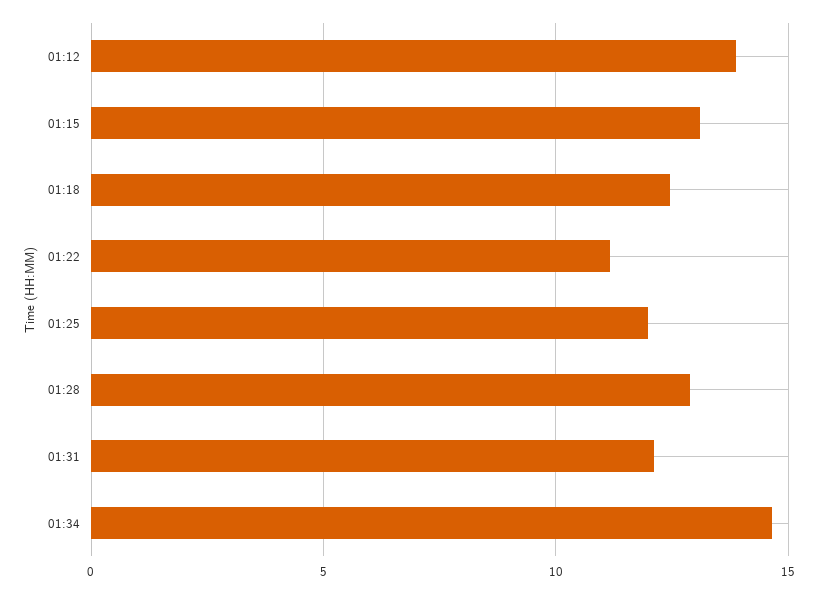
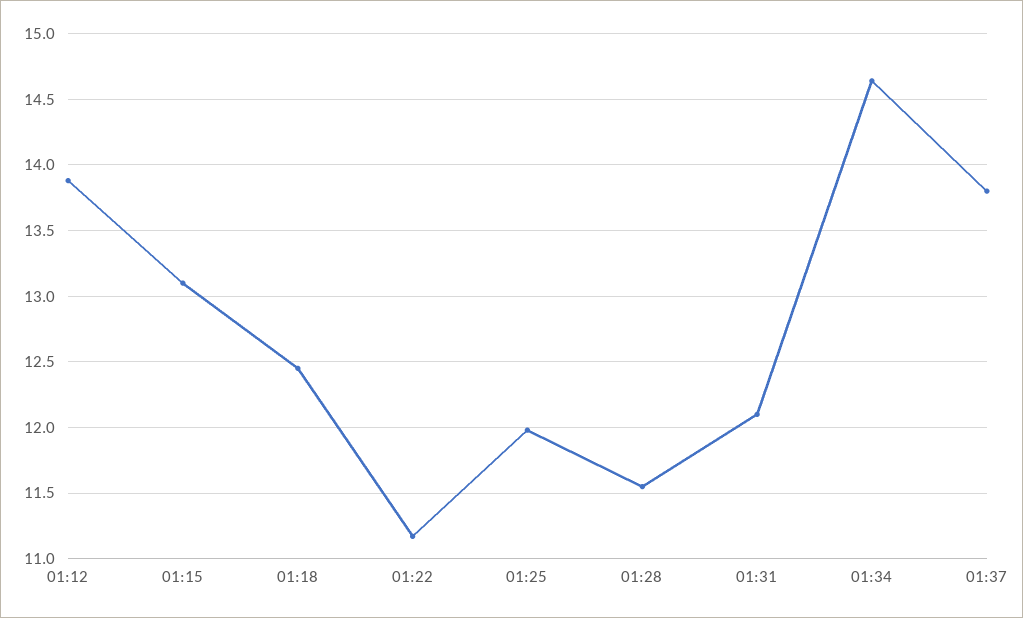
01:28: 13 -> 11.55
01:37: none -> 13.8

